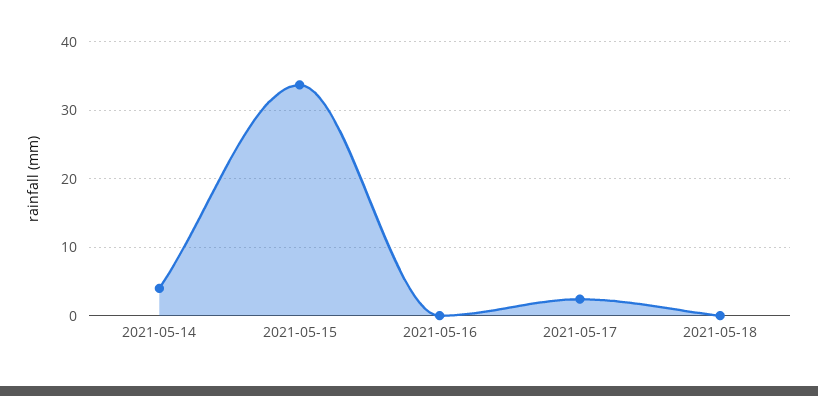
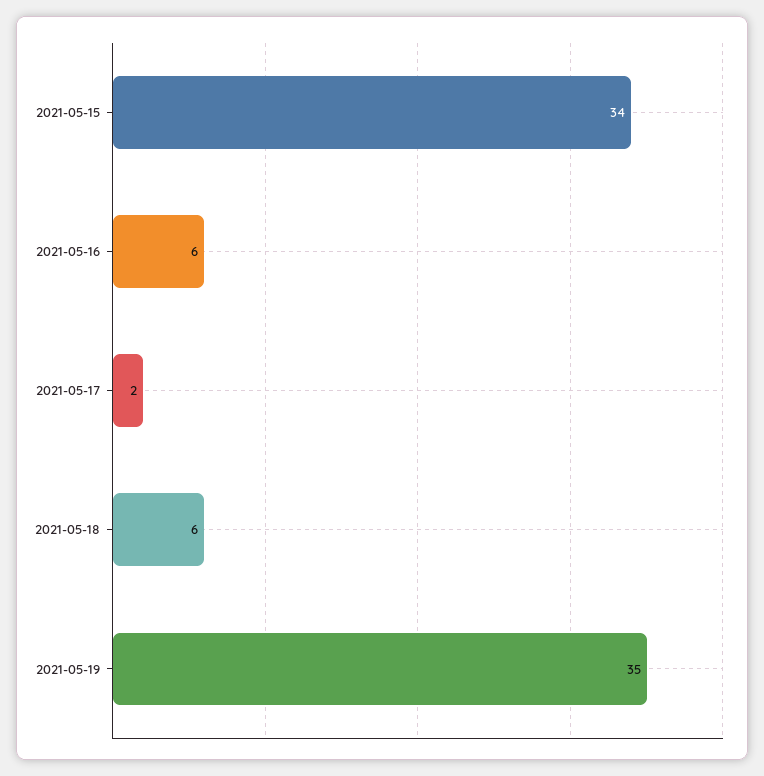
2021-05-14: 4 -> none
2021-05-16: 0 -> 6
2021-05-18: 0 -> 6
2021-05-19: none -> 35

